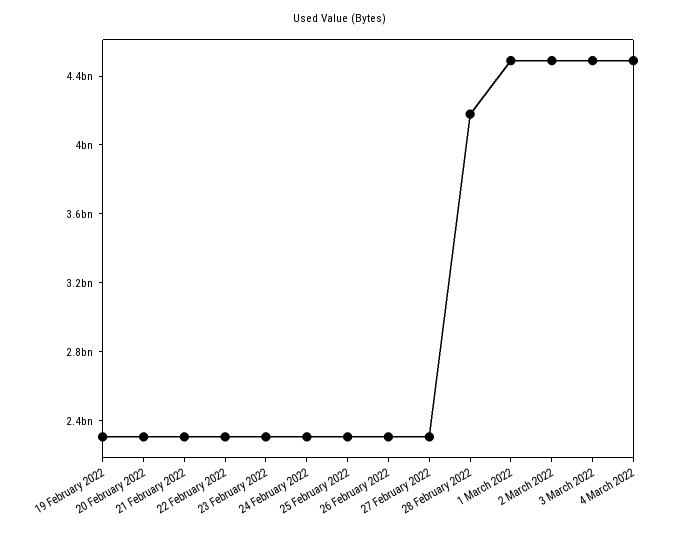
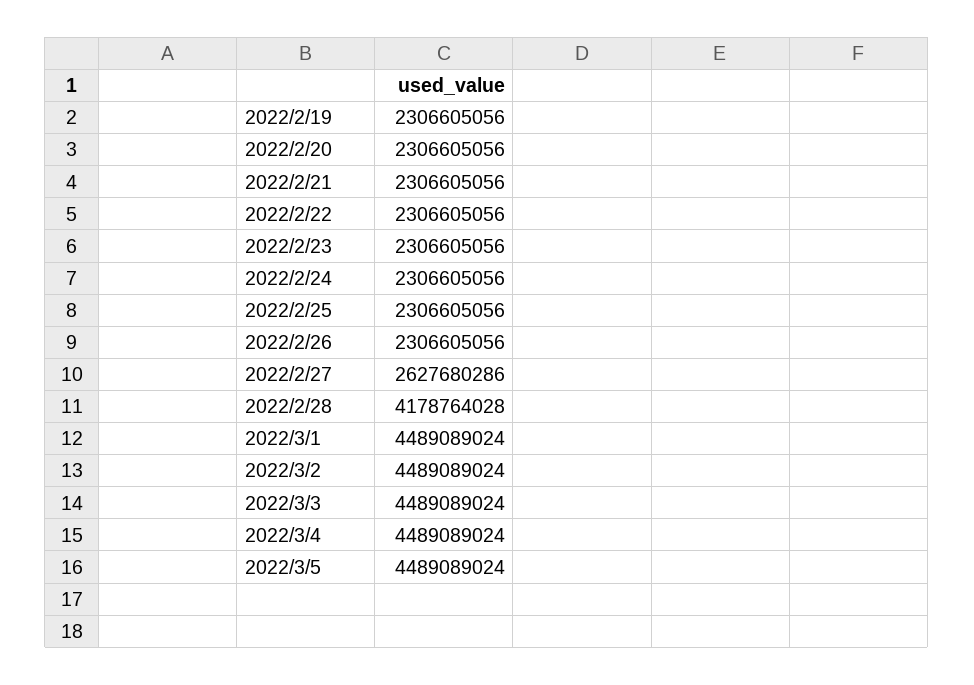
27 February 2022: 2300000000 -> 2627680286
2022/3/5: none -> 4489089024

